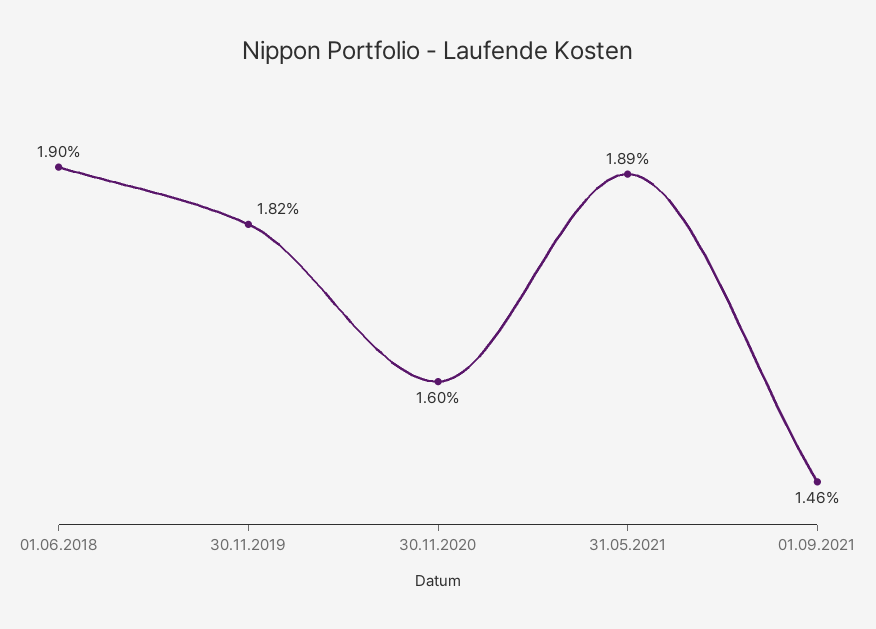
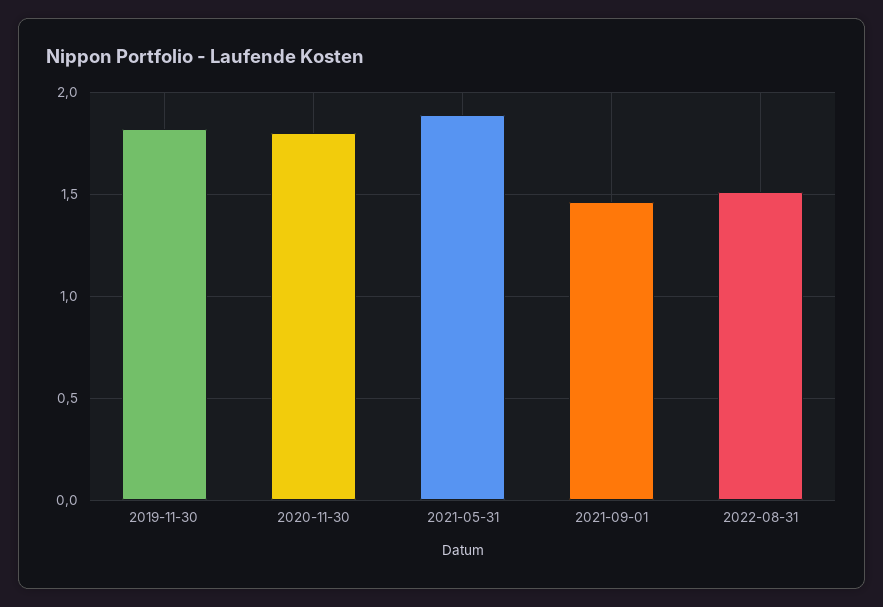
01.06.2018: 1.9 -> none
30.11.2020: 1.6 -> 1.8
2022-08-31: none -> 1.5

